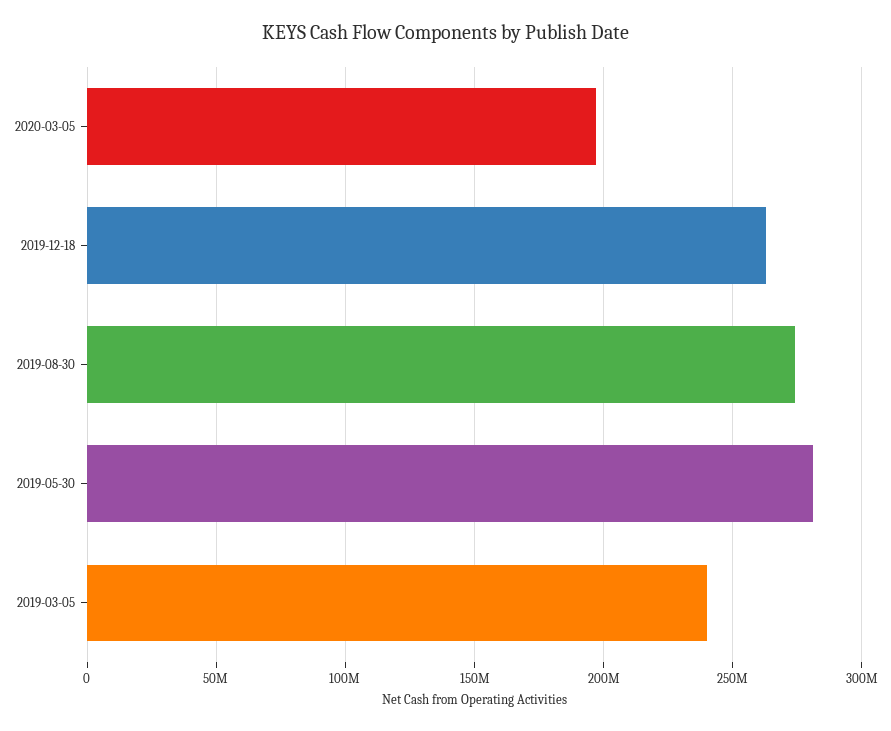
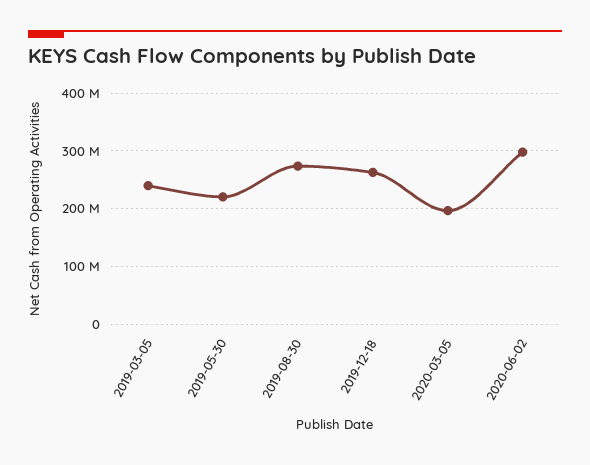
2019-05-30: 280000000 -> 220000000
2020-06-02: none -> 300000000

